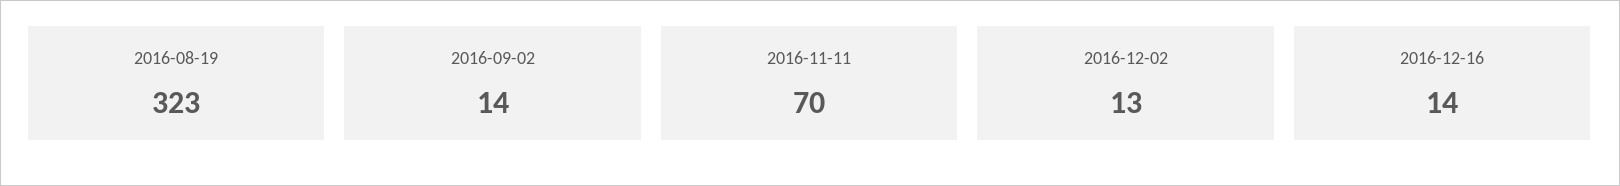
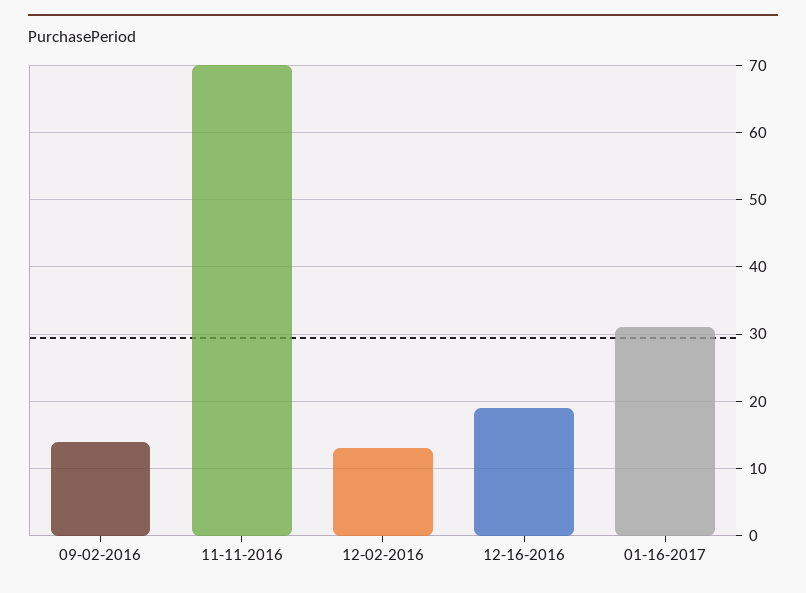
2016-08-19: 323 -> none
2016-12-16: 14 -> 19
01-16-2017: none -> 31

